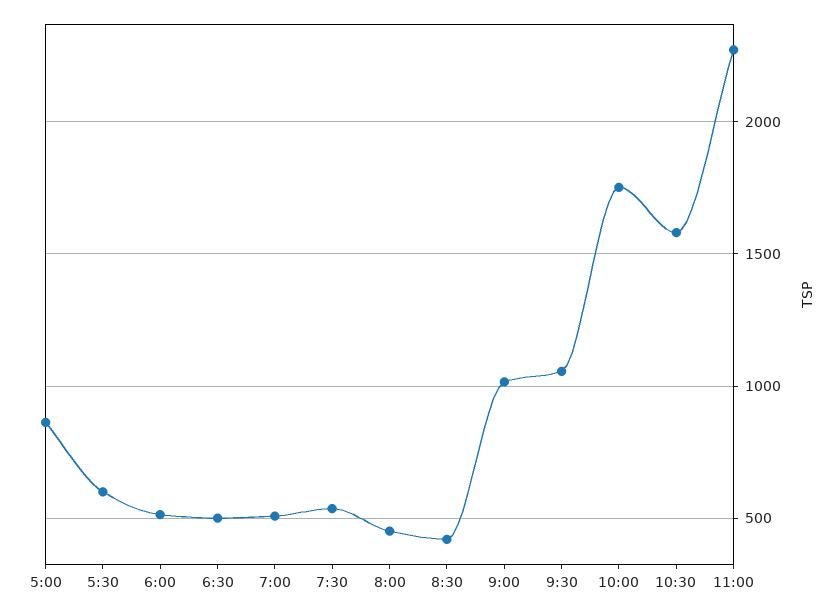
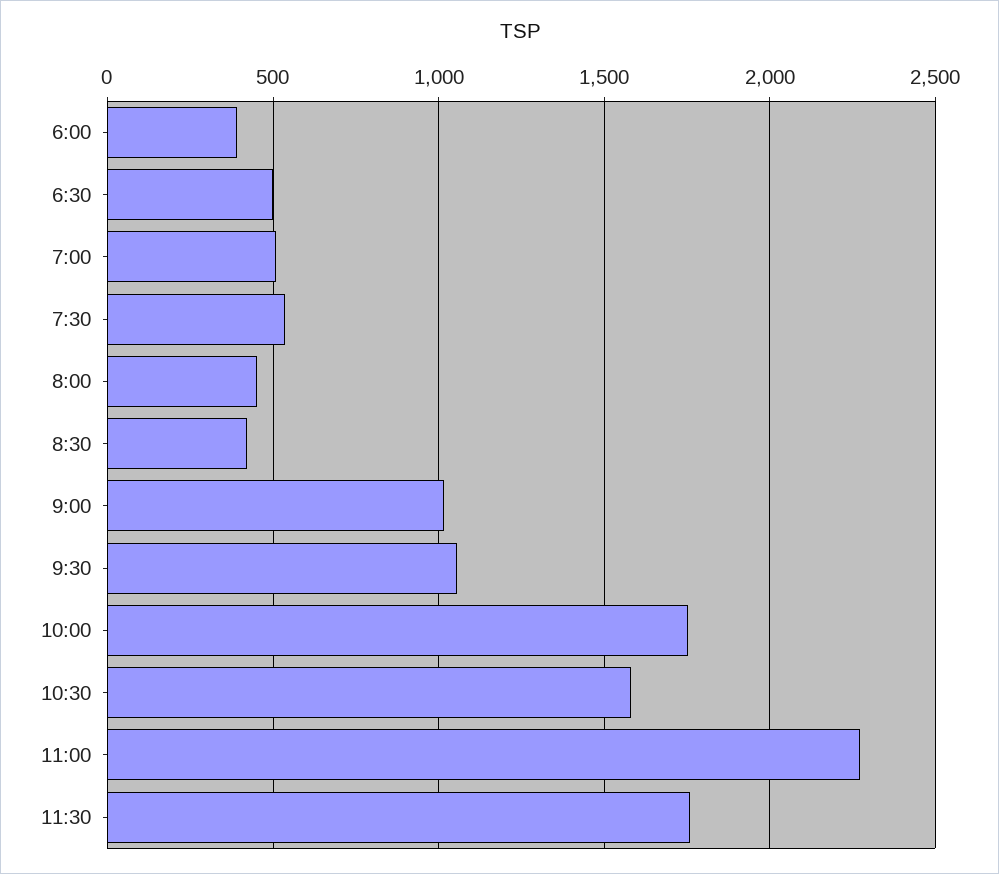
5:00: 850 -> none
5:30: 600 -> none
6:00: 500 -> 400
11:30: none -> 1750

